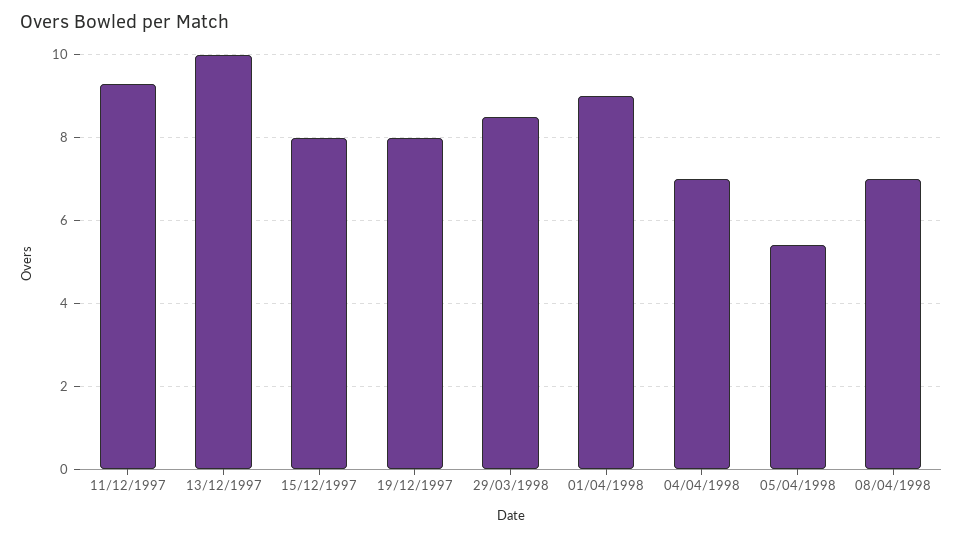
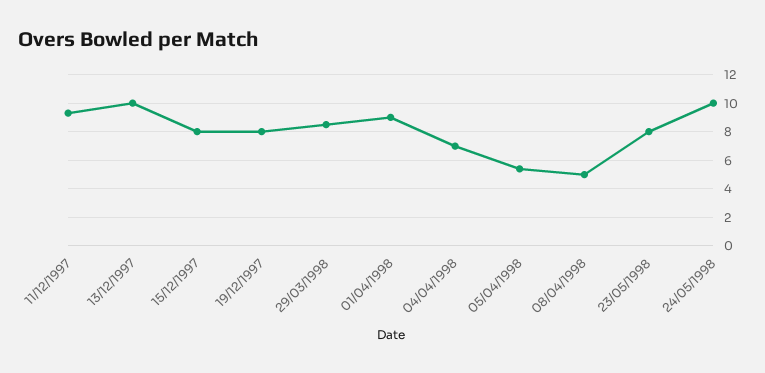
08/04/1998: 7 -> 5
23/05/1998: none -> 8
24/05/1998: none -> 10

